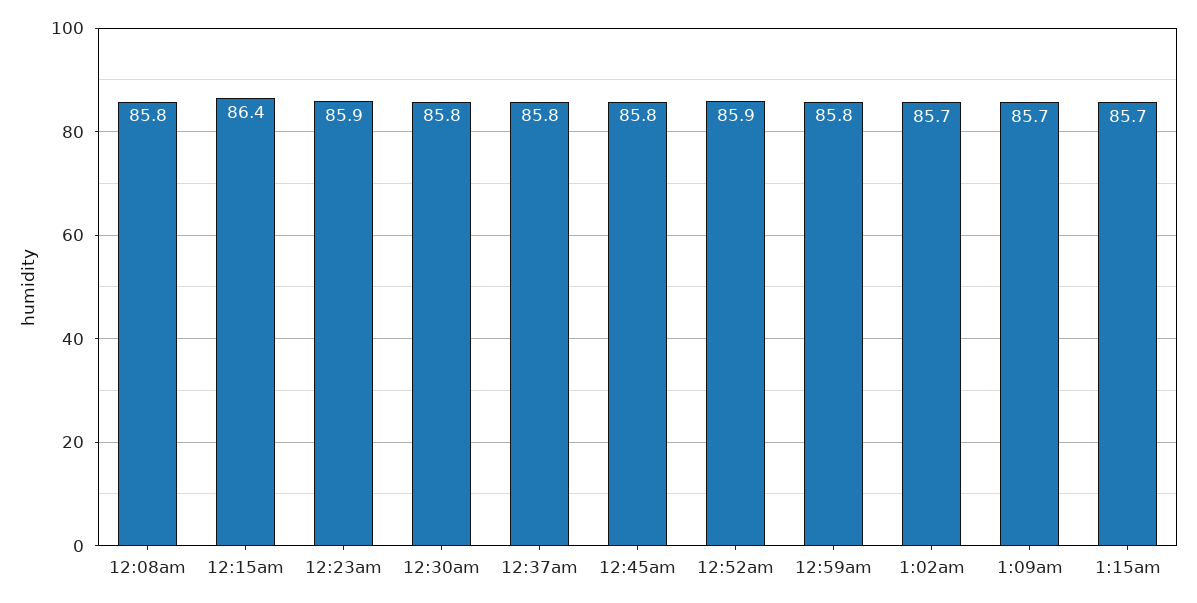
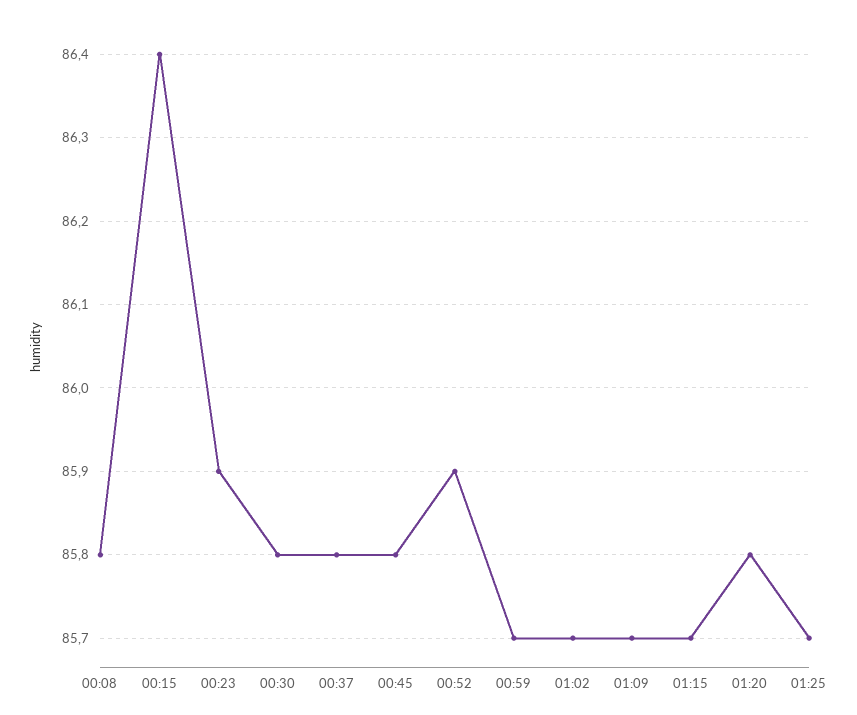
12:59am: 85.8 -> 85.7
01:20: none -> 85.8
01:25: none -> 85.7

